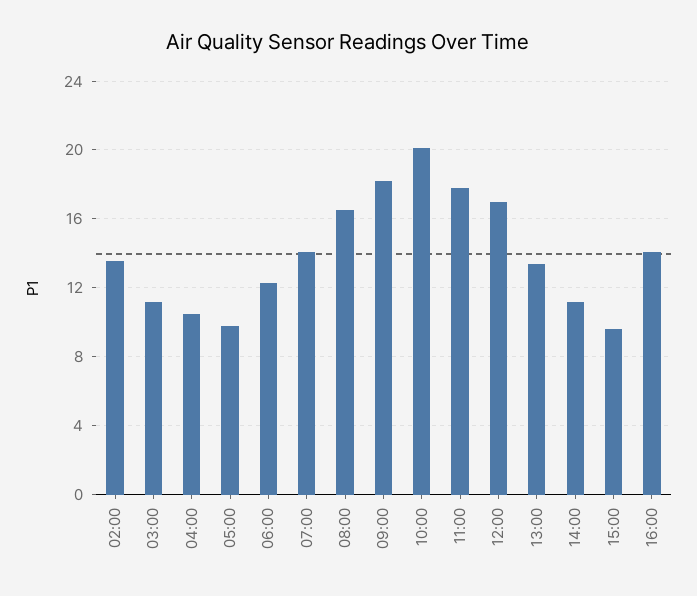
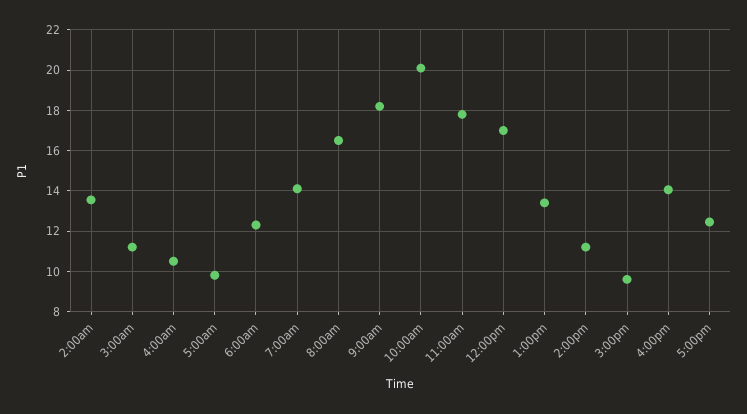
5:00pm: none -> 12.5

